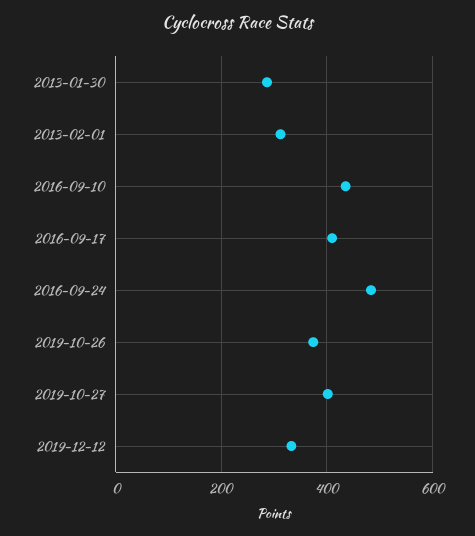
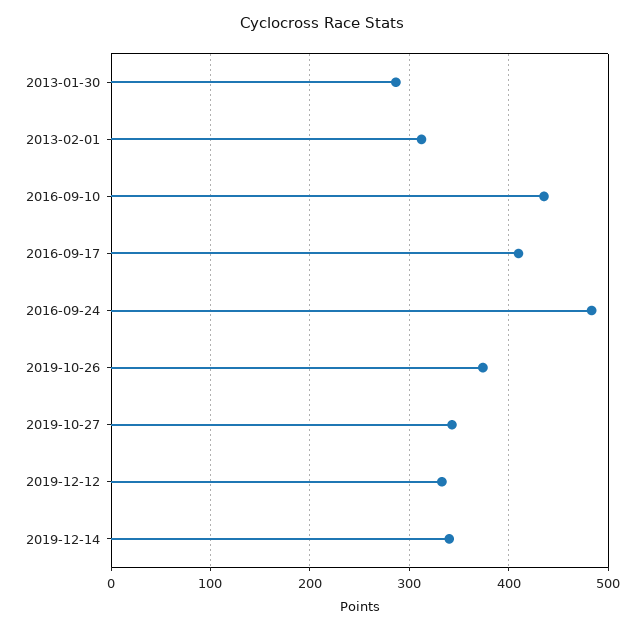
2019-10-27: 400 -> 340
2019-12-14: none -> 340

